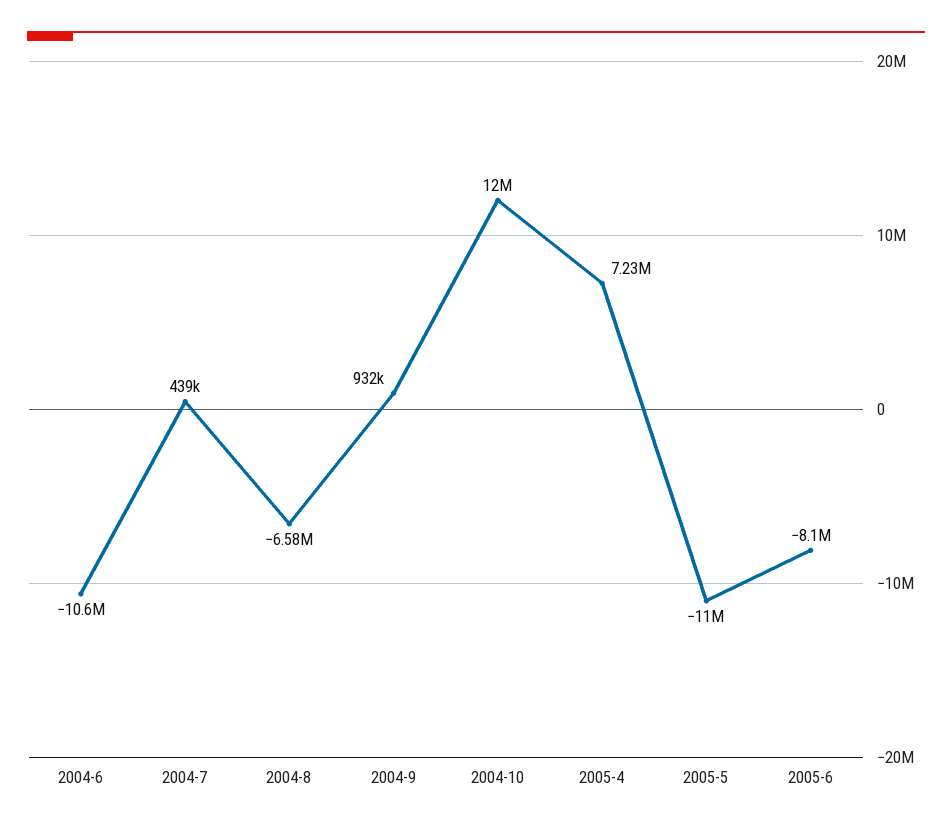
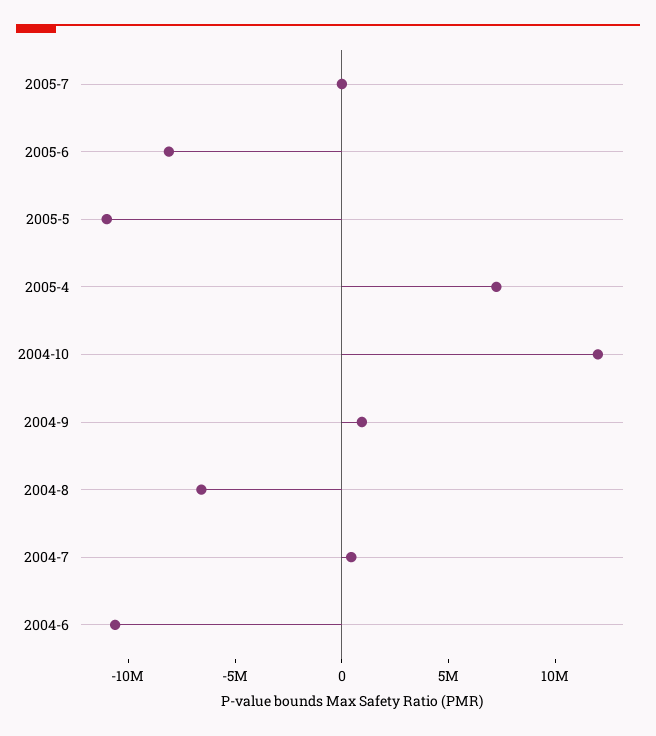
2005-7: none -> 0

